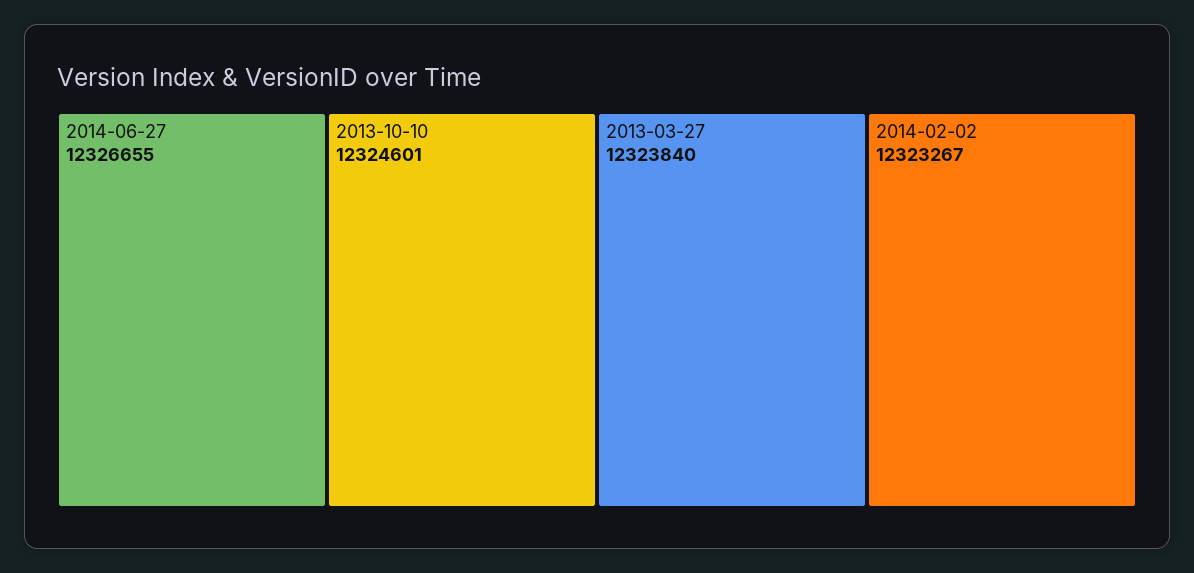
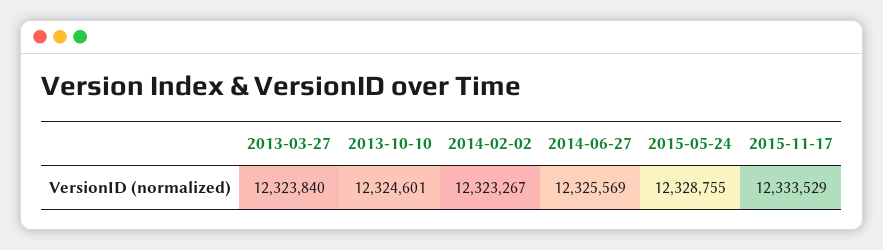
2014-06-27: 12326655 -> 12325569
2015-05-24: none -> 12328755
2015-11-17: none -> 12333529

